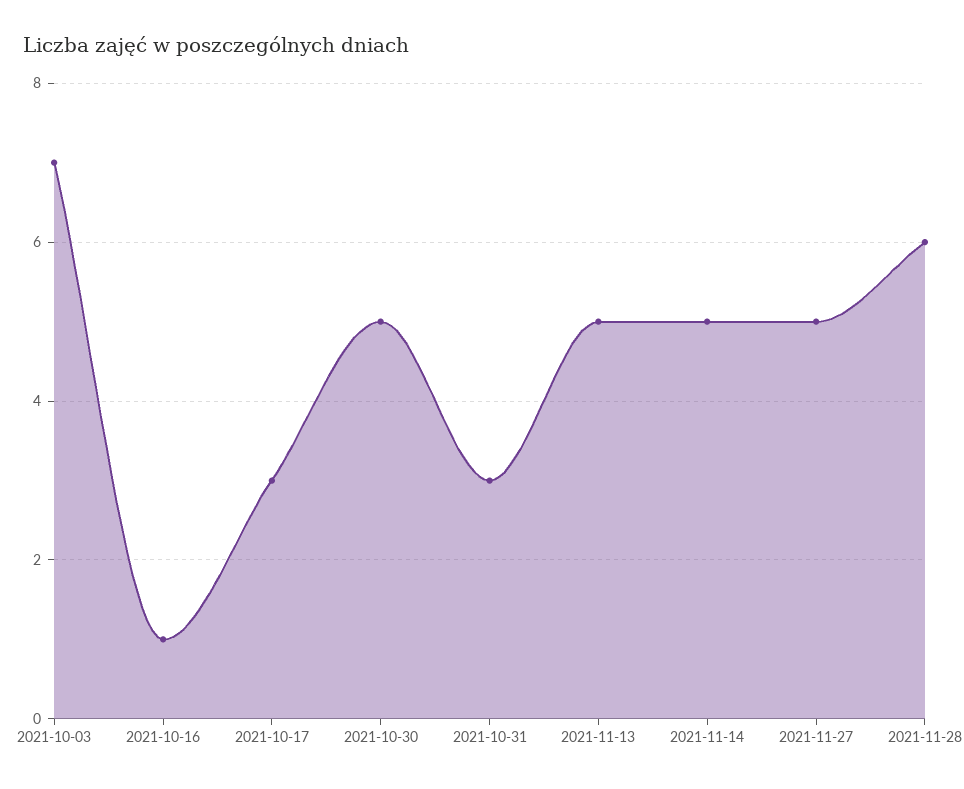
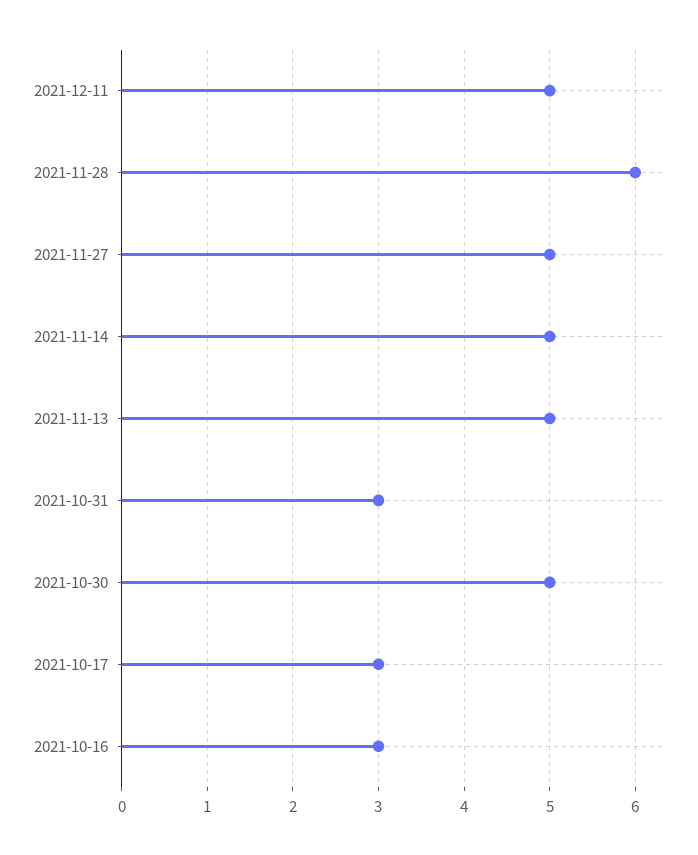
2021-10-03: 7 -> none
2021-10-16: 1 -> 3
2021-12-11: none -> 5

